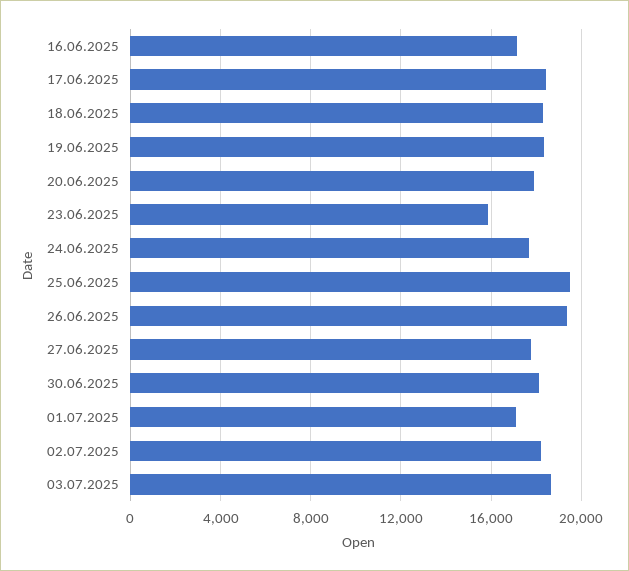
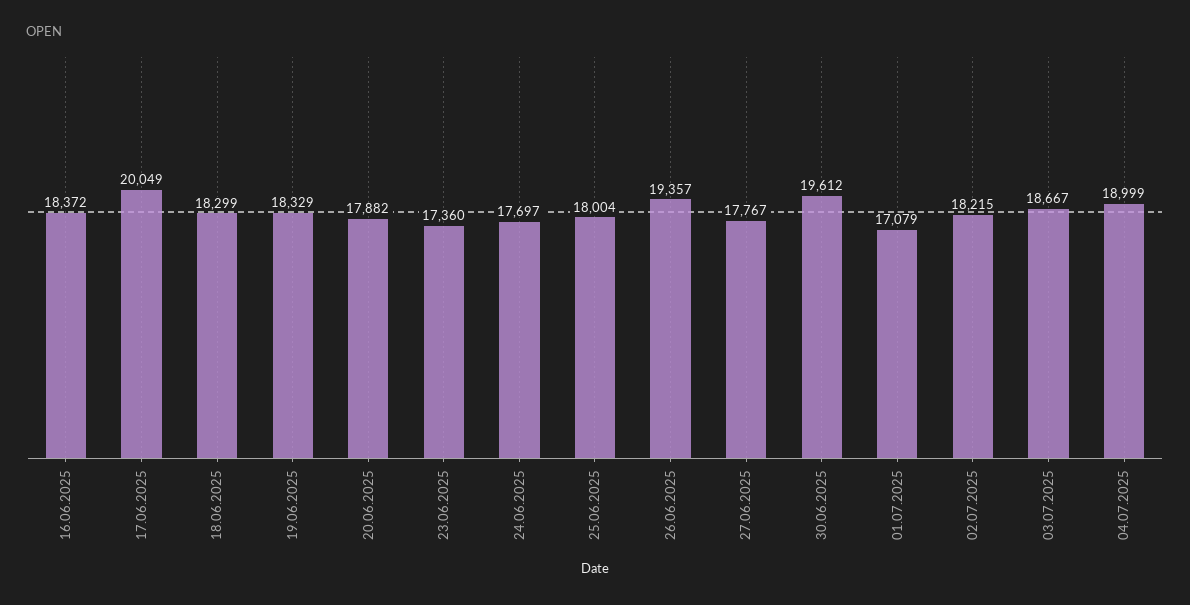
16.06.2025: 17000 -> 18372
17.06.2025: 18500 -> 20049
23.06.2025: 16000 -> 17360
25.06.2025: 19500 -> 18004
30.06.2025: 18000 -> 19612
04.07.2025: none -> 18999

